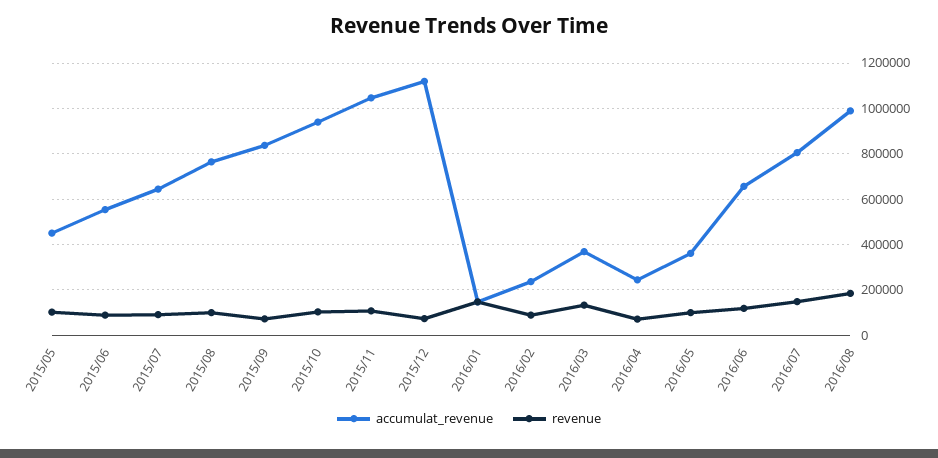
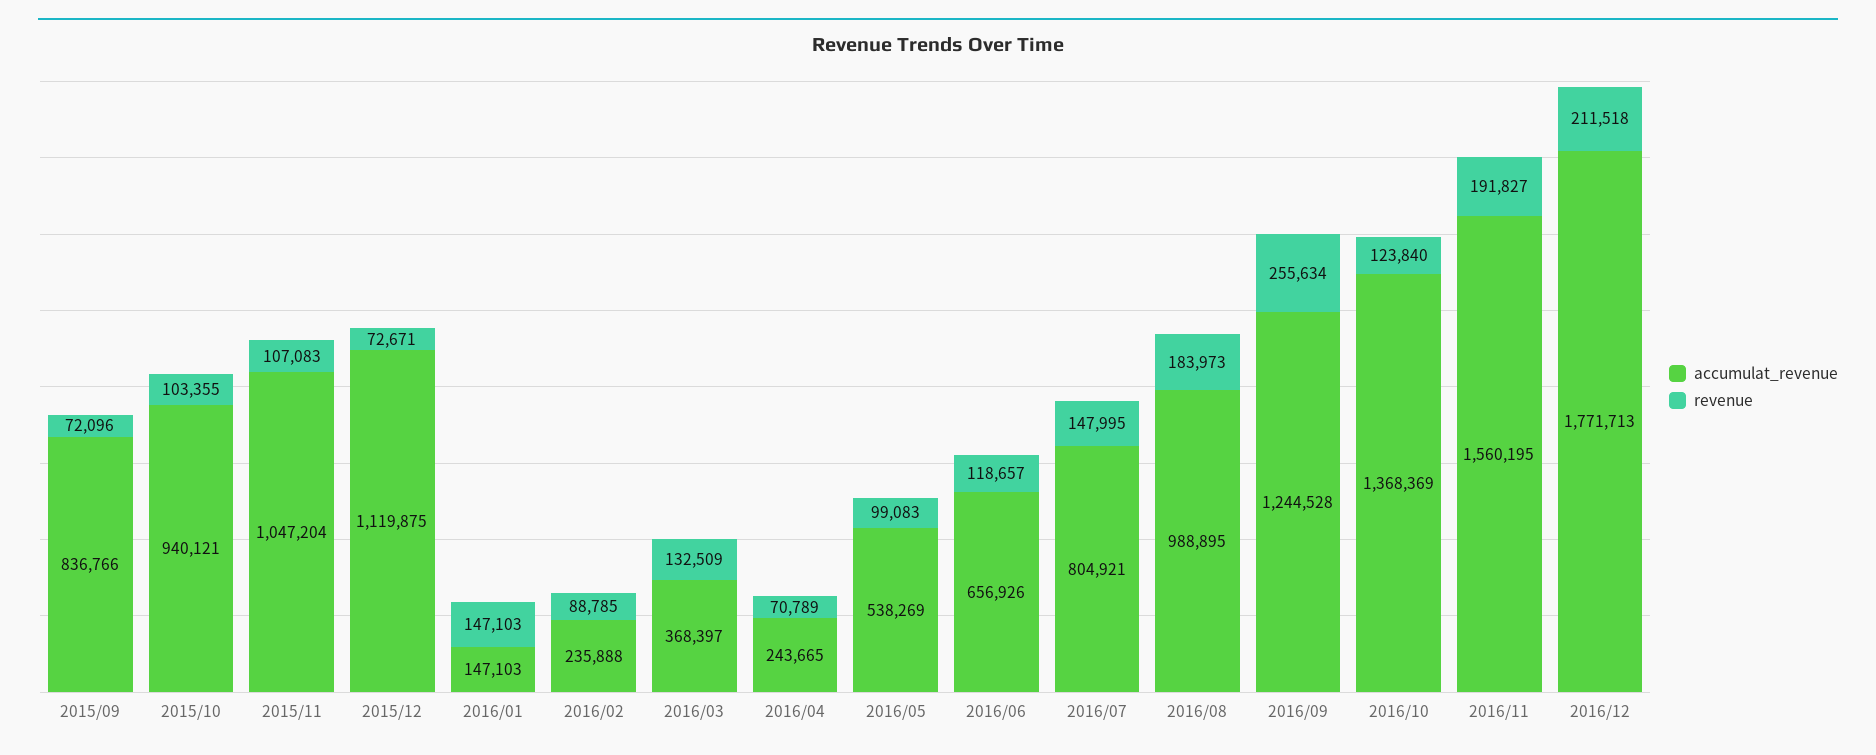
accumulat_revenue, 2015/05: 450000 -> none
revenue, 2015/05: 100000 -> none
accumulat_revenue, 2015/06: 550000 -> none
revenue, 2015/06: 100000 -> none
accumulat_revenue, 2015/07: 650000 -> none
revenue, 2015/07: 100000 -> none
accumulat_revenue, 2015/08: 750000 -> none
revenue, 2015/08: 100000 -> none
accumulat_revenue, 2016/05: 350000 -> 538269
accumulat_revenue, 2016/09: none -> 1244528
revenue, 2016/09: none -> 255634
accumulat_revenue, 2016/10: none -> 1368369
revenue, 2016/10: none -> 123840
accumulat_revenue, 2016/11: none -> 1560195
revenue, 2016/11: none -> 191827
accumulat_revenue, 2016/12: none -> 1771713
revenue, 2016/12: none -> 211518

